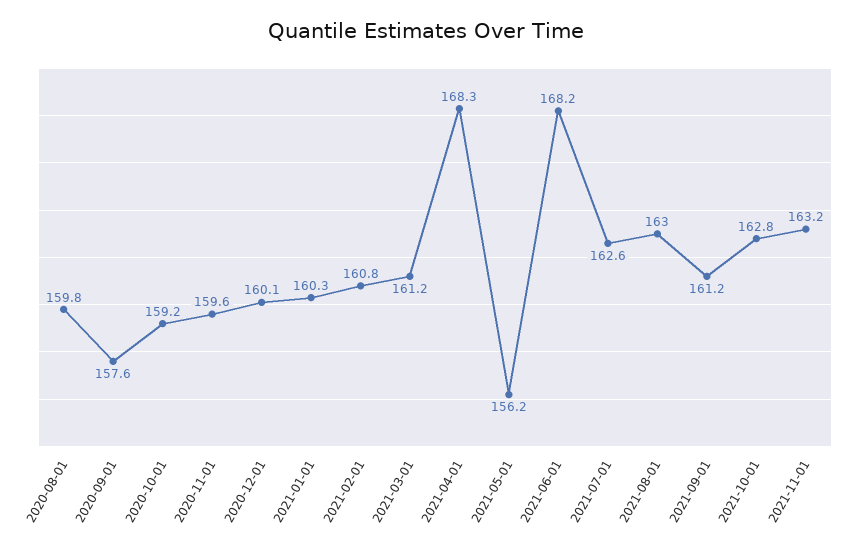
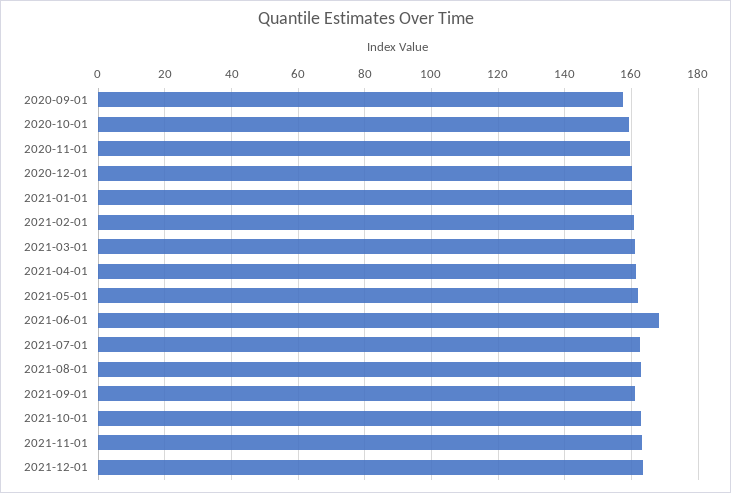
2020-08-01: 159.8 -> none
2021-04-01: 168.3 -> 162
2021-05-01: 156.2 -> 162
2021-12-01: none -> 164

